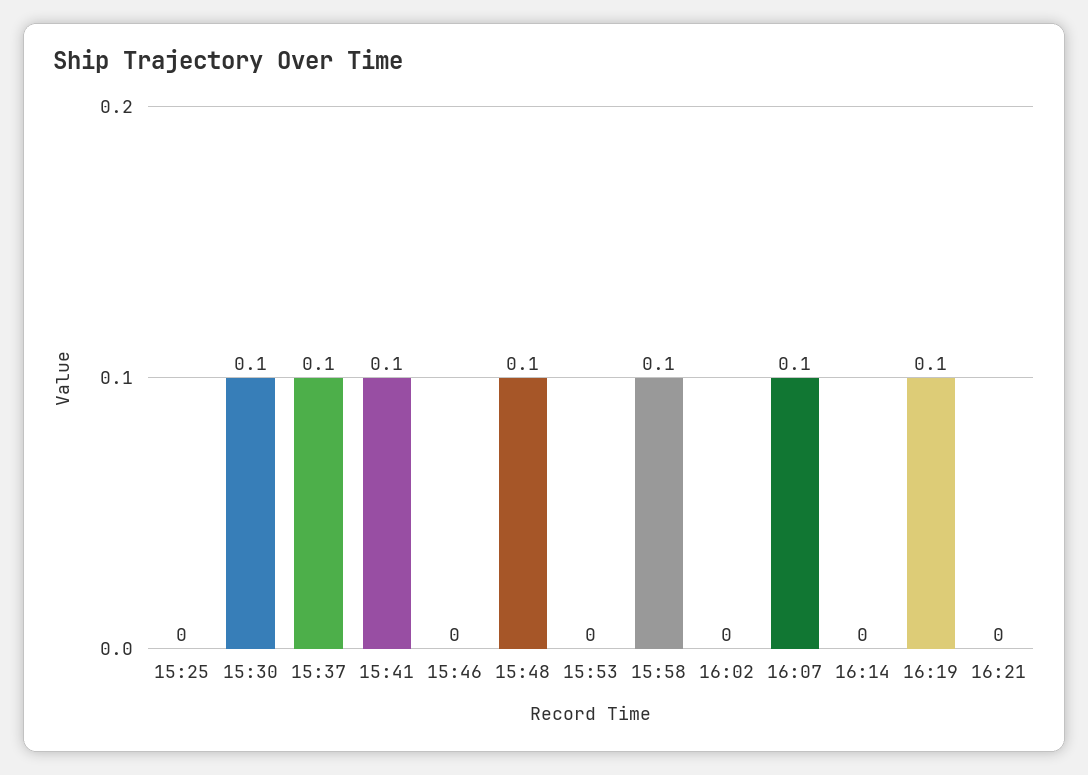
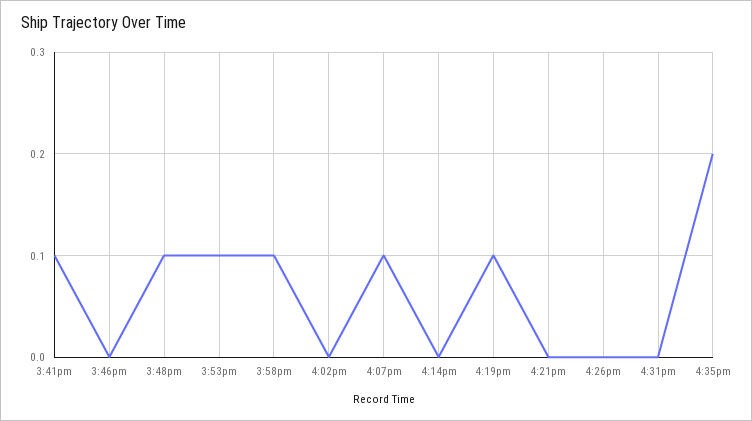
15:25: 0 -> none
15:30: 0.1 -> none
15:37: 0.1 -> none
15:53: 0 -> 0.1
4:26pm: none -> 0
4:31pm: none -> 0
4:35pm: none -> 0.2

